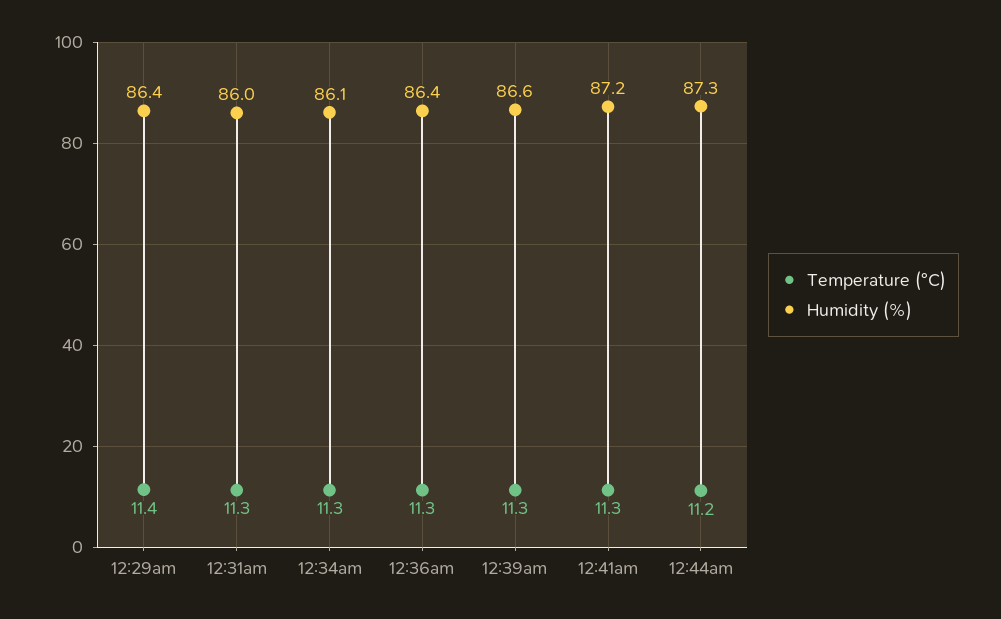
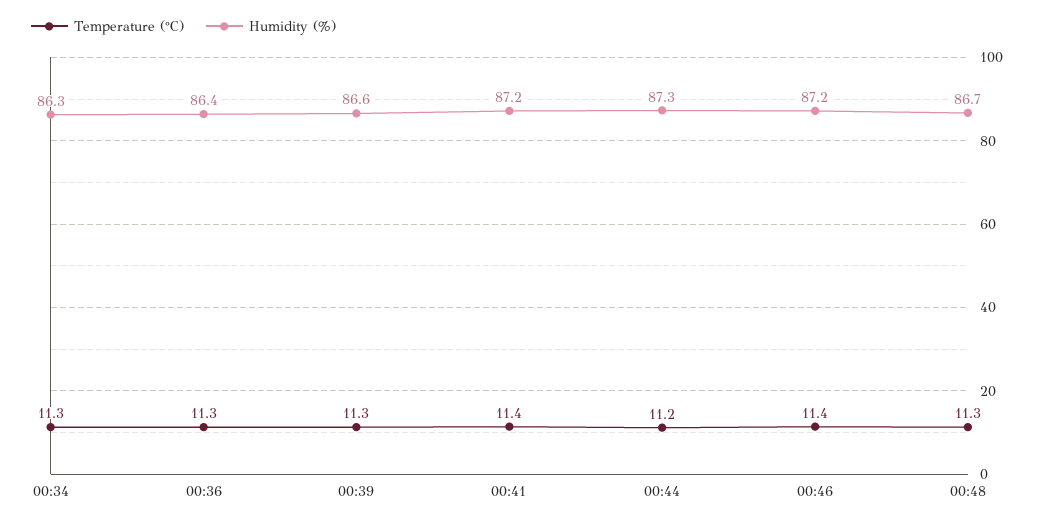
Temperature (°C), 12:29am: 11.4 -> none
Humidity (%), 12:29am: 86.4 -> none
Temperature (°C), 12:31am: 11.3 -> none
Humidity (%), 12:31am: 86 -> none
Humidity (%), 12:34am: 86.1 -> 86.3
Temperature (°C), 12:41am: 11.3 -> 11.4
Temperature (°C), 00:46: none -> 11.4
Humidity (%), 00:46: none -> 87.2
Temperature (°C), 00:48: none -> 11.3
Humidity (%), 00:48: none -> 86.7

